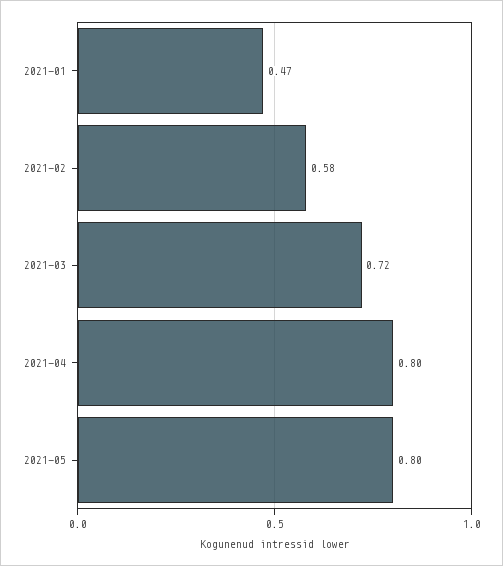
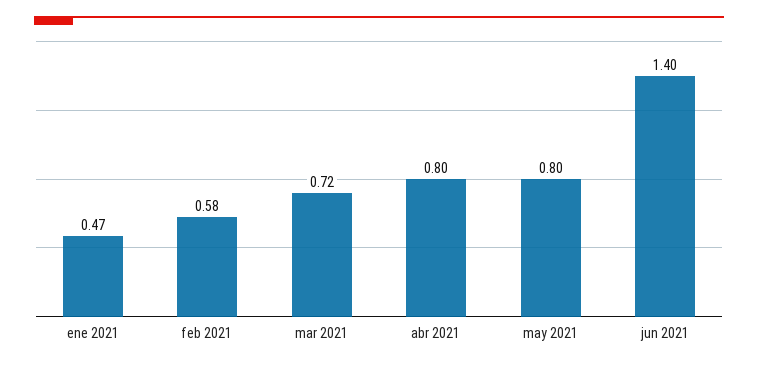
jun 2021: none -> 1.4

